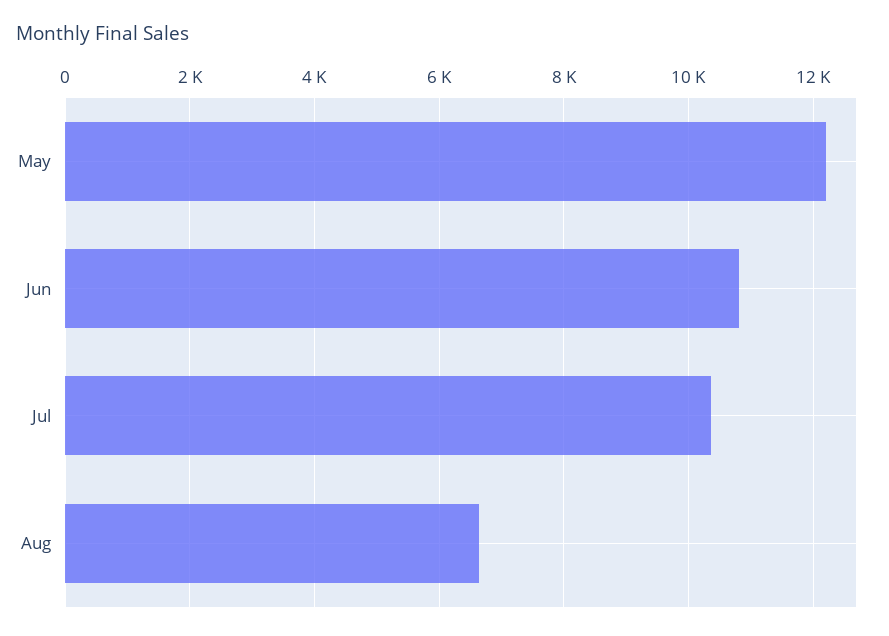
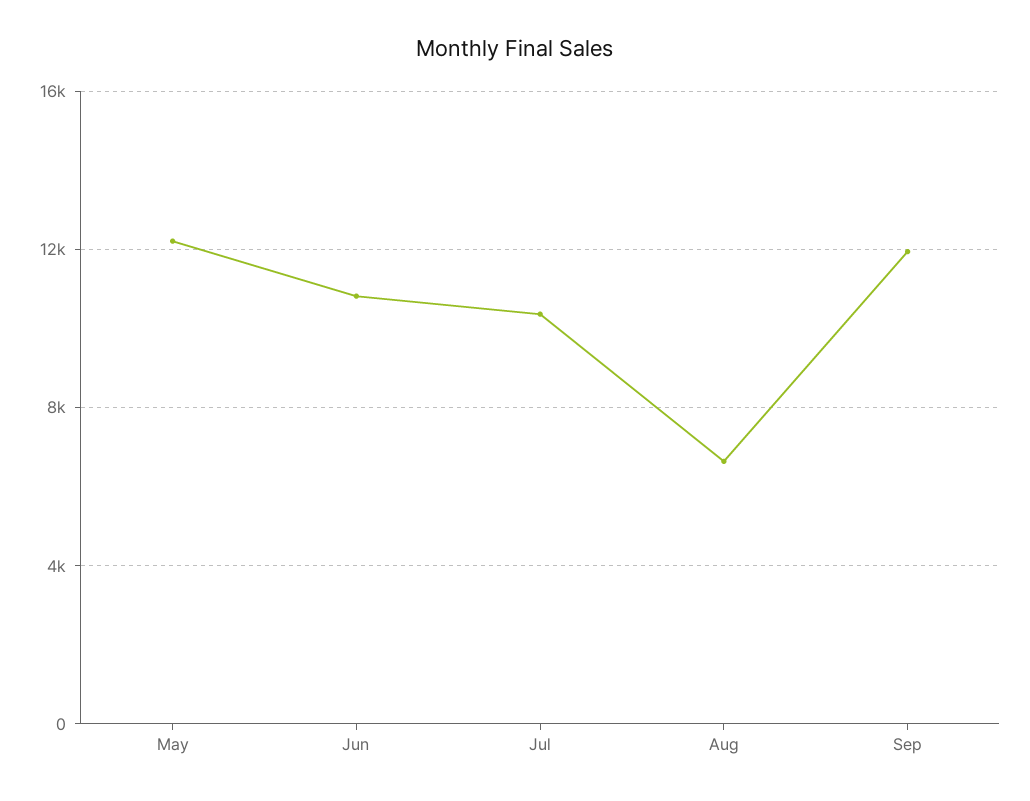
Sep: none -> 12000

